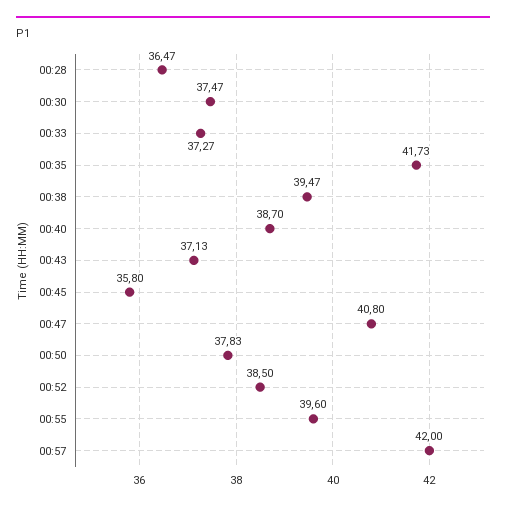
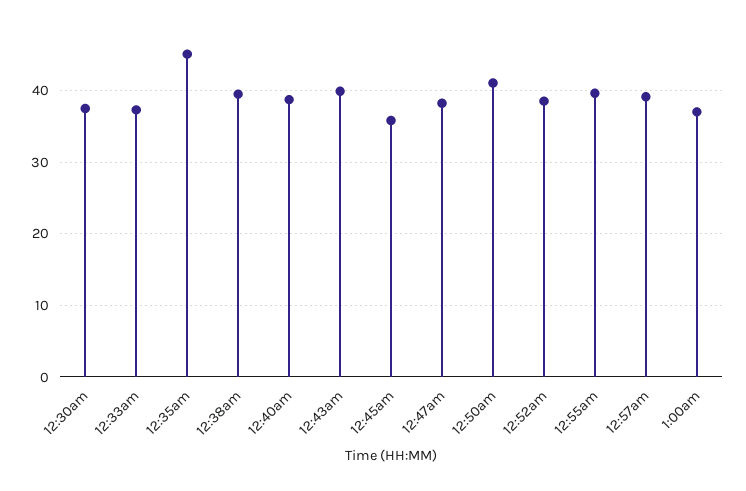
00:28: 36.47 -> none
00:35: 41.73 -> 45
00:43: 37.13 -> 40
00:47: 40.8 -> 38
00:50: 37.83 -> 41
00:57: 42 -> 39
1:00am: none -> 37

